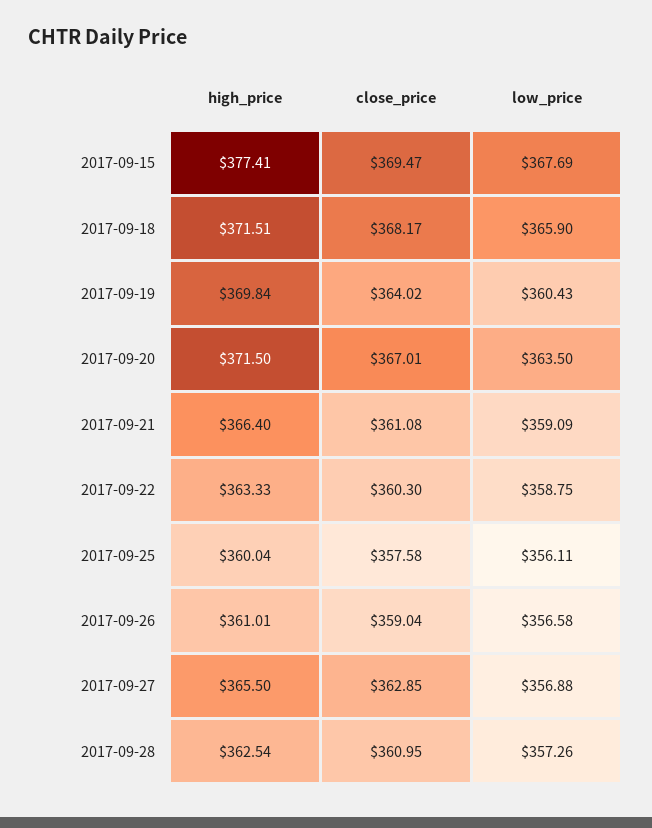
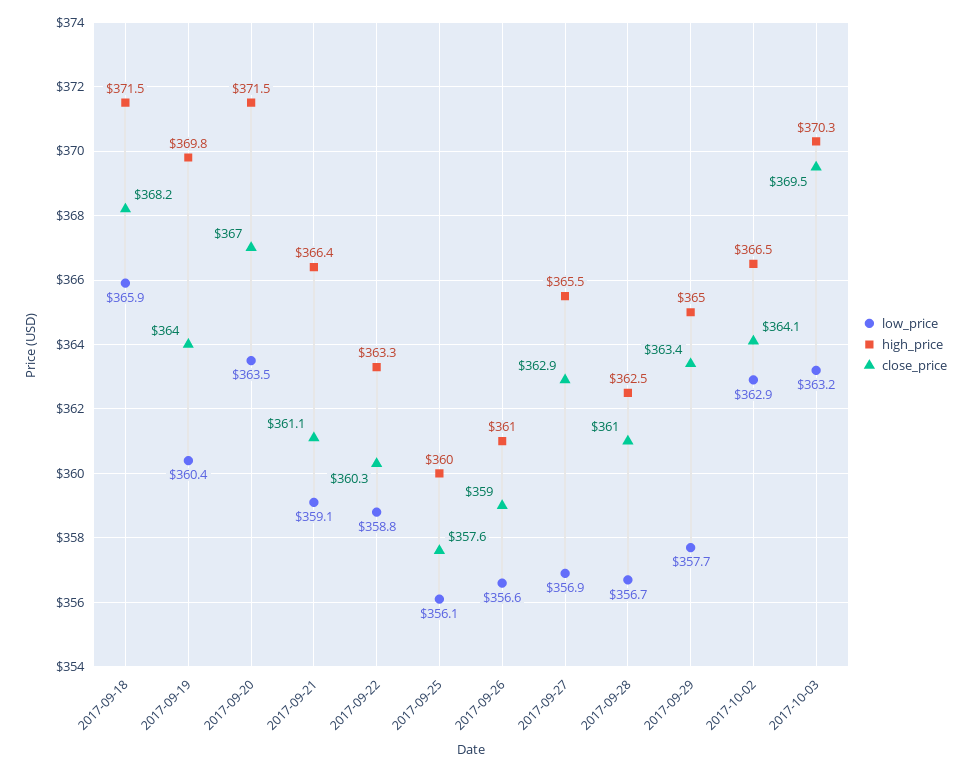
high_price, 2017-09-15: 377.41 -> none
close_price, 2017-09-15: 369.47 -> none
low_price, 2017-09-15: 367.69 -> none
low_price, 2017-09-28: 357.26 -> 356.7
low_price, 2017-09-29: none -> 357.7
high_price, 2017-09-29: none -> 365
close_price, 2017-09-29: none -> 363.4
low_price, 2017-10-02: none -> 362.9
high_price, 2017-10-02: none -> 366.5
close_price, 2017-10-02: none -> 364.1
low_price, 2017-10-03: none -> 363.2
high_price, 2017-10-03: none -> 370.3
close_price, 2017-10-03: none -> 369.5

